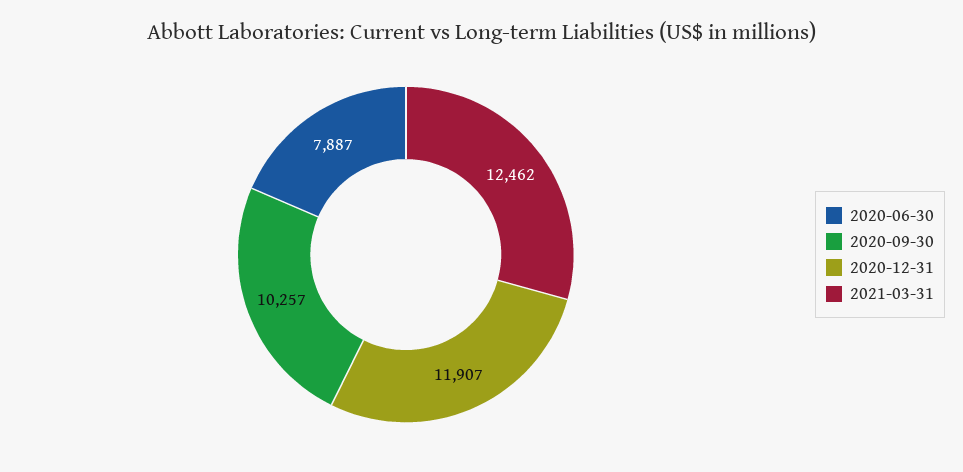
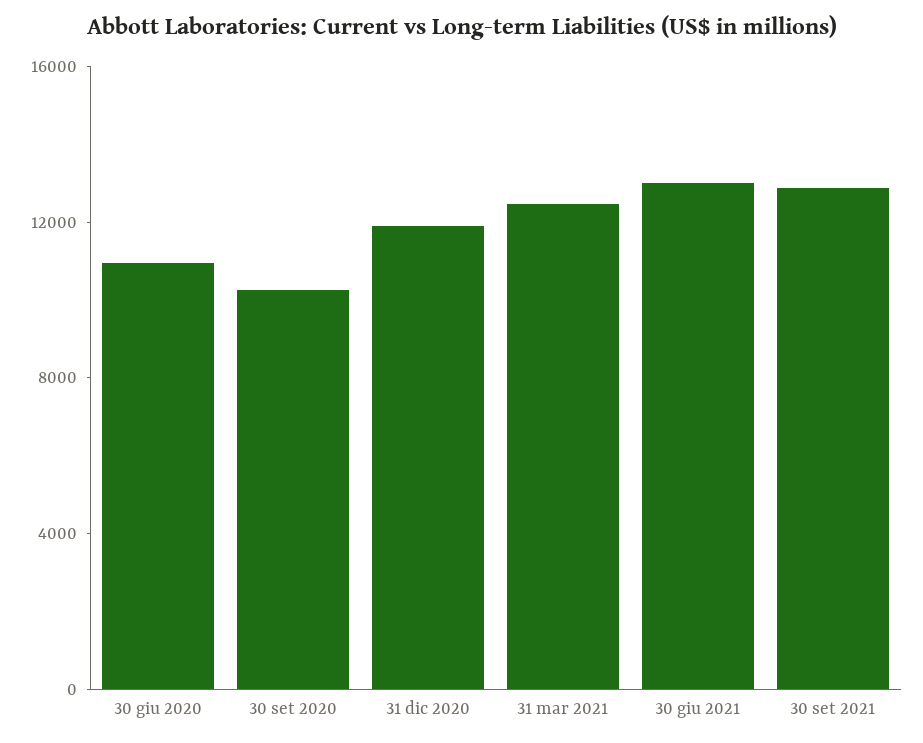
2020-06-30: 7887 -> 11000
30 giu 2021: none -> 13000
30 set 2021: none -> 13000

